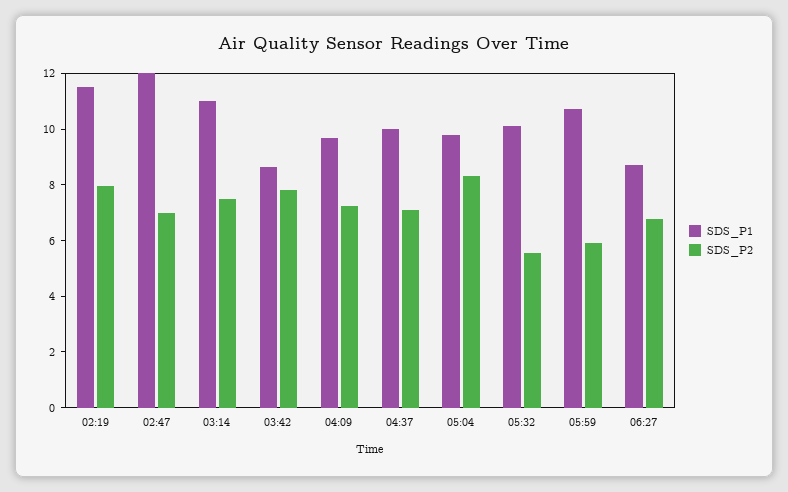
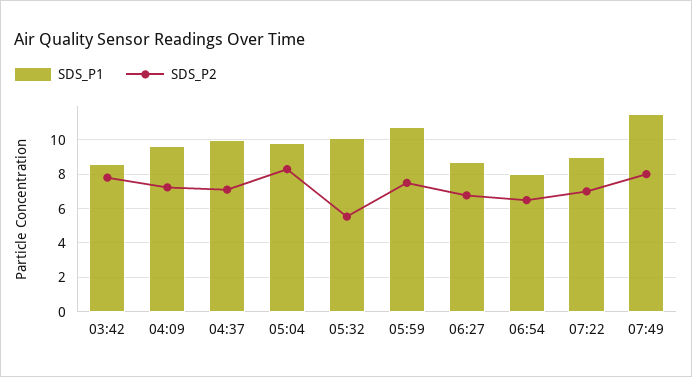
SDS_P1, 02:19: 11.5 -> none
SDS_P2, 02:19: 8 -> none
SDS_P1, 02:47: 12 -> none
SDS_P2, 02:47: 7 -> none
SDS_P1, 03:14: 11 -> none
SDS_P2, 03:14: 7.5 -> none
SDS_P2, 05:59: 6 -> 7.5
SDS_P1, 06:54: none -> 8
SDS_P2, 06:54: none -> 6.5
SDS_P1, 07:22: none -> 9
SDS_P2, 07:22: none -> 7
SDS_P1, 07:49: none -> 11.5
SDS_P2, 07:49: none -> 8

